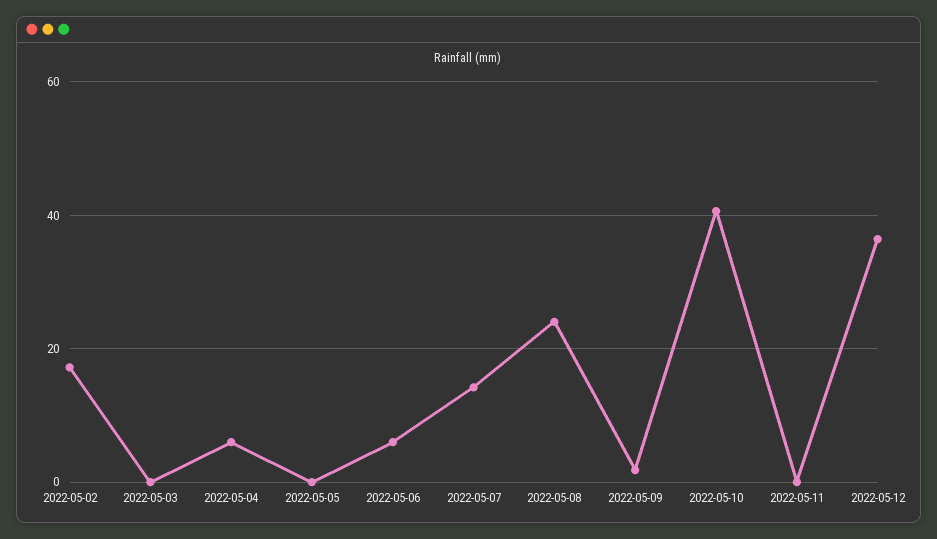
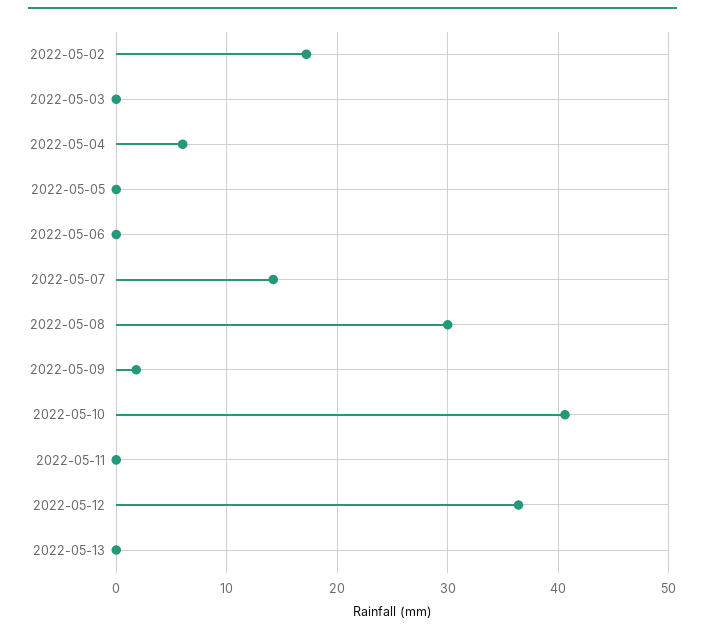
2022-05-06: 6 -> 0
2022-05-08: 24 -> 30
2022-05-13: none -> 0

